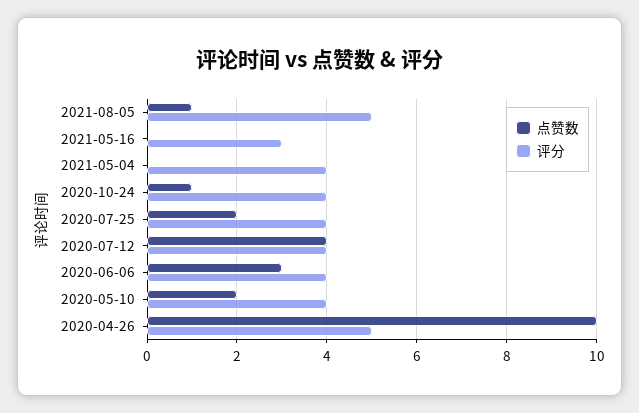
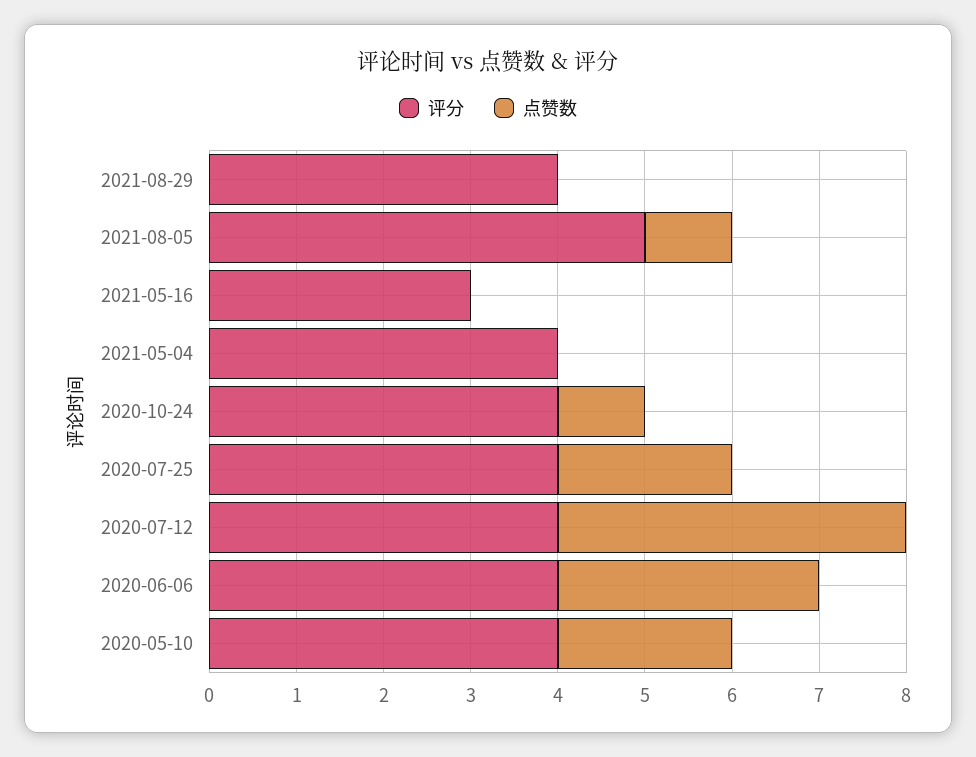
点赞数, 2020-04-26: 10 -> none
评分, 2020-04-26: 5 -> none
评分, 2021-08-29: none -> 4
点赞数, 2021-08-29: none -> 0

